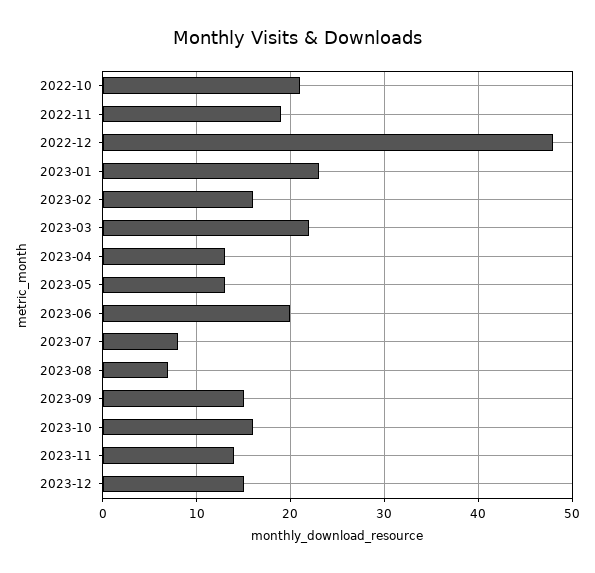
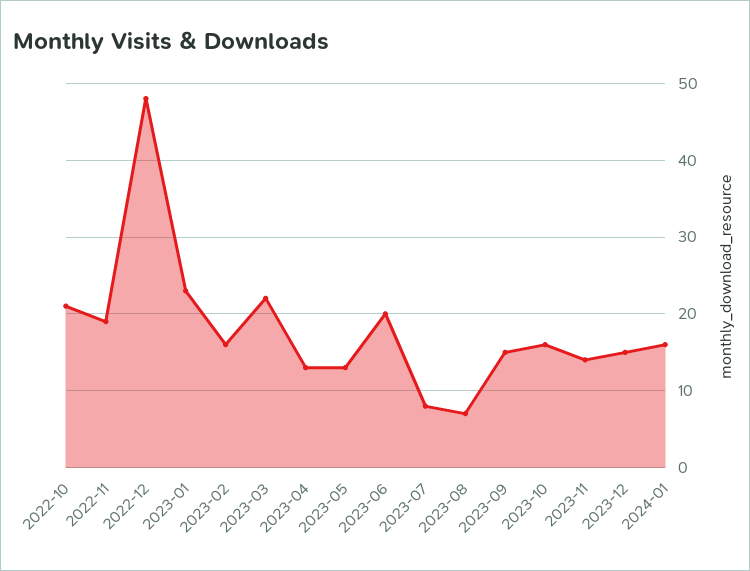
2024-01: none -> 16

